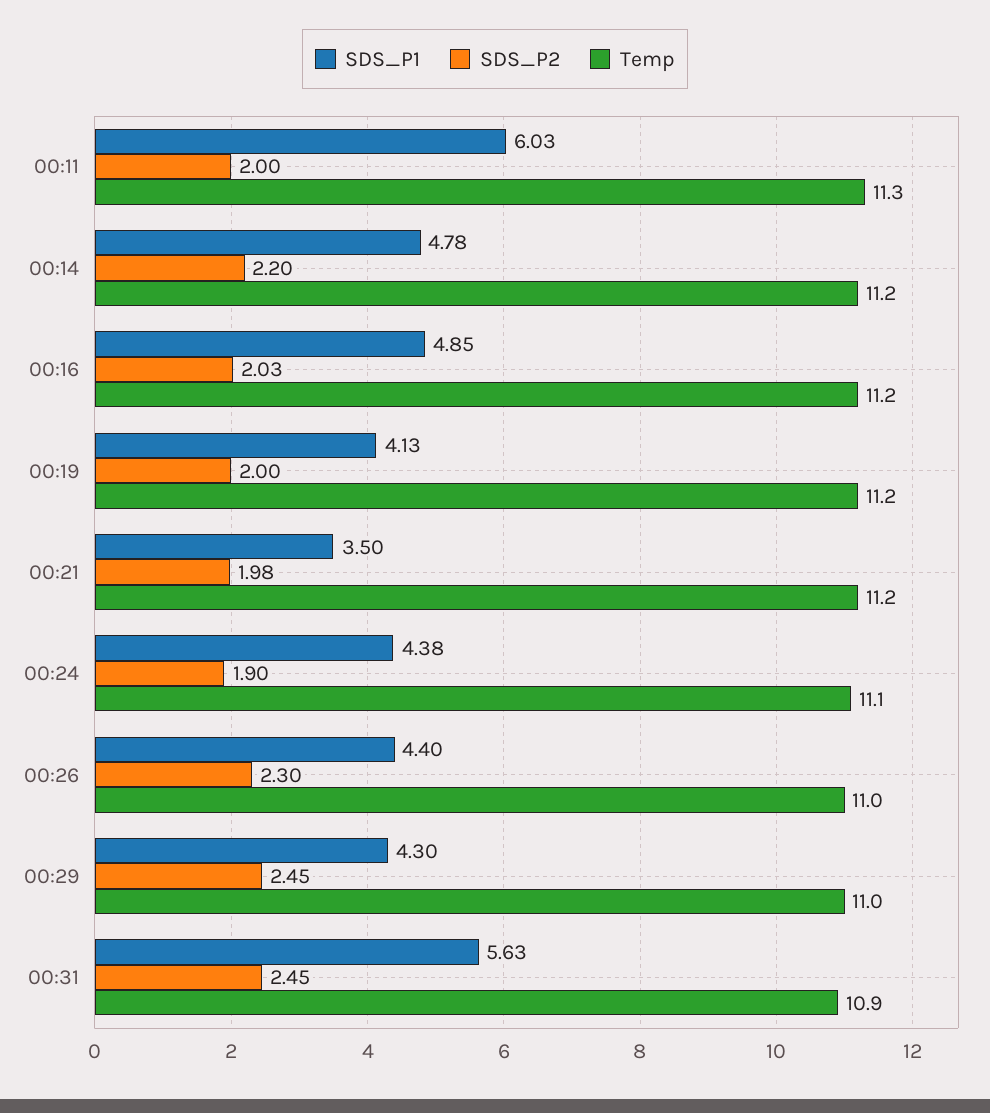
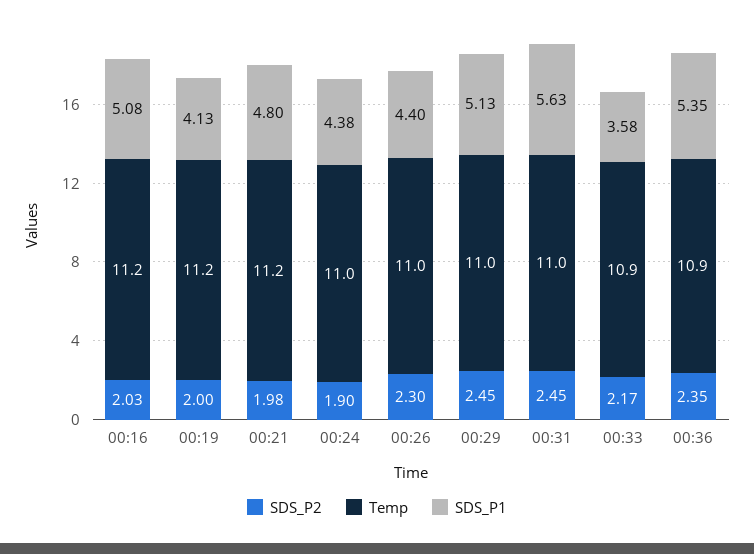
SDS_P1, 00:11: 6.03 -> none
SDS_P2, 00:11: 2 -> none
Temp, 00:11: 11.3 -> none
SDS_P1, 00:14: 4.78 -> none
SDS_P2, 00:14: 2.2 -> none
Temp, 00:14: 11.2 -> none
SDS_P1, 00:16: 4.85 -> 5.08
SDS_P1, 00:21: 3.5 -> 4.8
Temp, 00:24: 11.1 -> 11
SDS_P1, 00:29: 4.3 -> 5.13
Temp, 00:31: 10.9 -> 11
SDS_P2, 00:33: none -> 2.17
Temp, 00:33: none -> 10.9
SDS_P1, 00:33: none -> 3.58
SDS_P2, 00:36: none -> 2.35
Temp, 00:36: none -> 10.9
SDS_P1, 00:36: none -> 5.35

